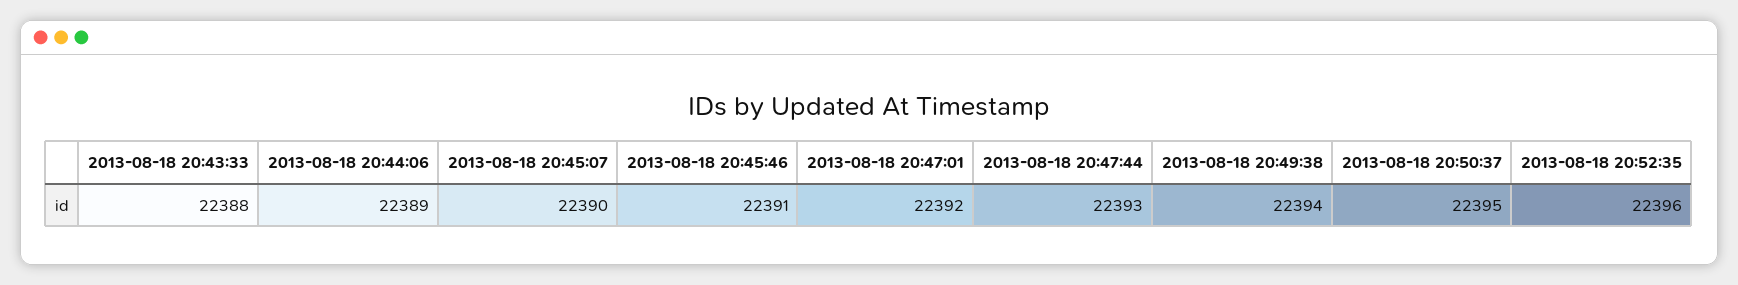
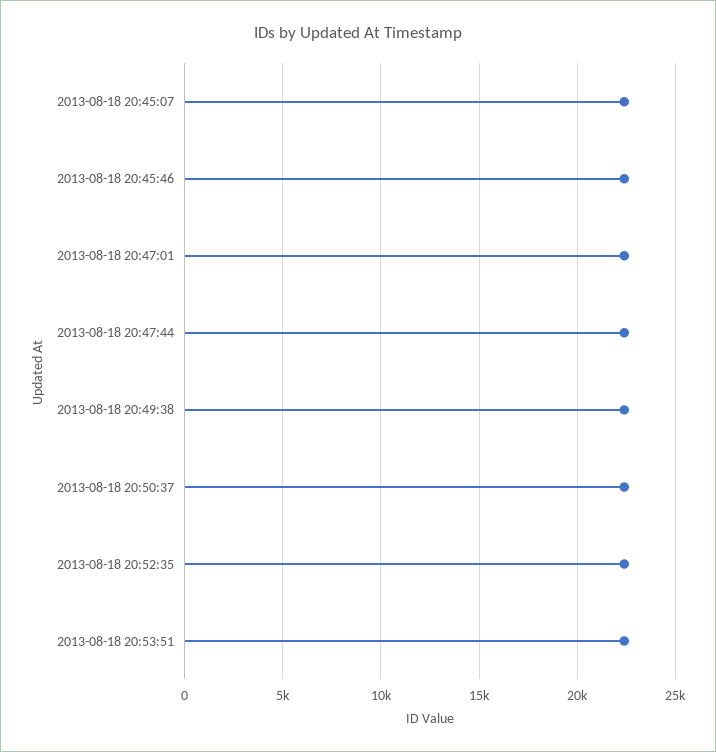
2013-08-18 20:43:33: 22388 -> none
2013-08-18 20:44:06: 22389 -> none
2013-08-18 20:53:51: none -> 22500

